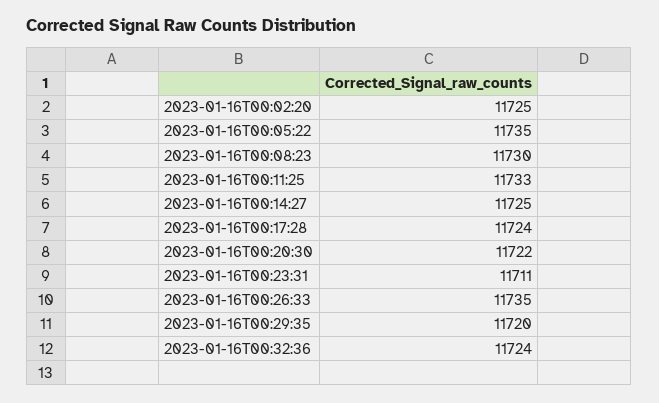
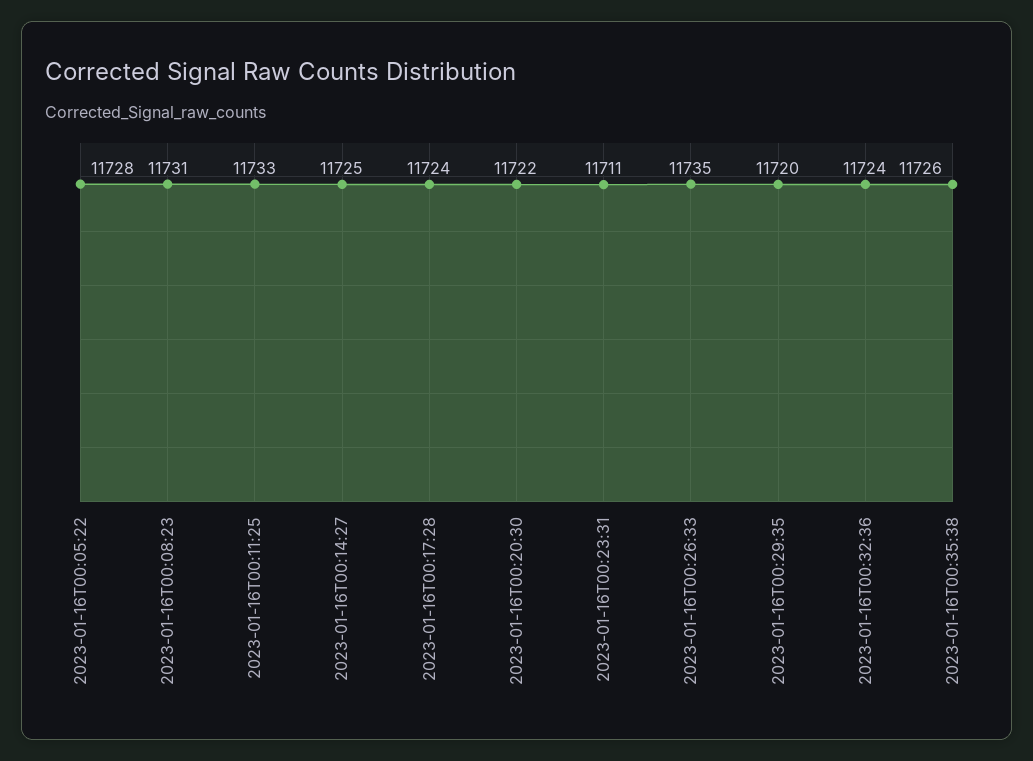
2023-01-16T00:02:20: 11725 -> none
2023-01-16T00:05:22: 11735 -> 11728
2023-01-16T00:08:23: 11730 -> 11731
2023-01-16T00:35:38: none -> 11726

